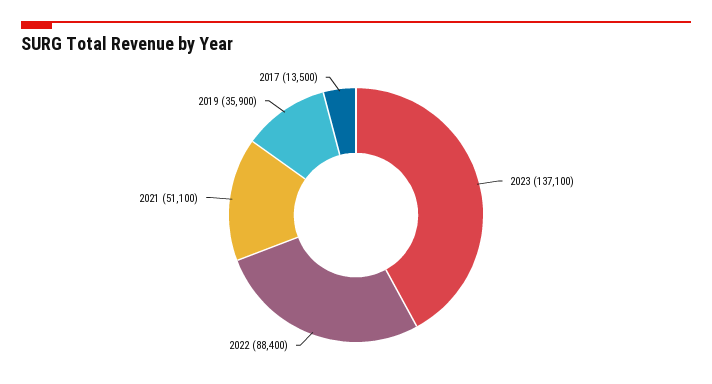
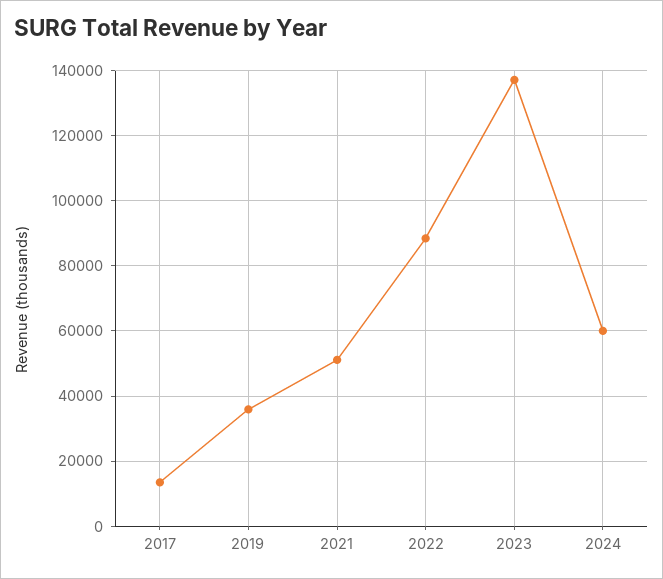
2024: none -> 60000

